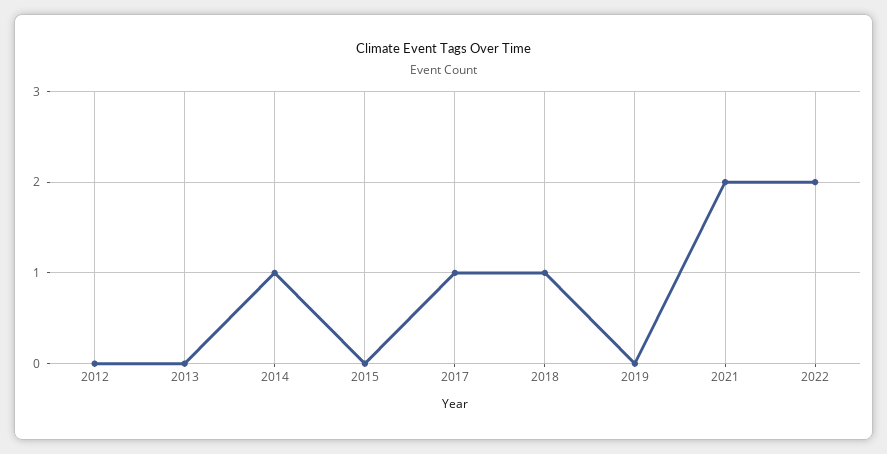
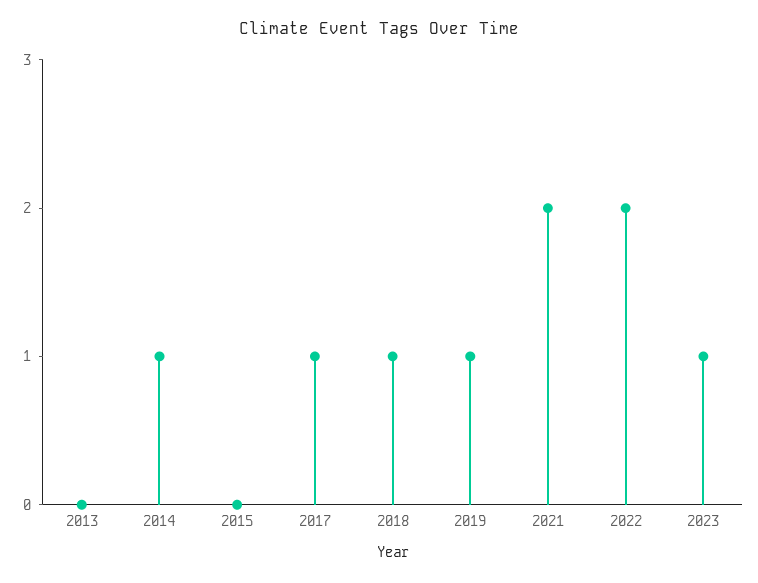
2012: 0 -> none
2019: 0 -> 1
2023: none -> 1

